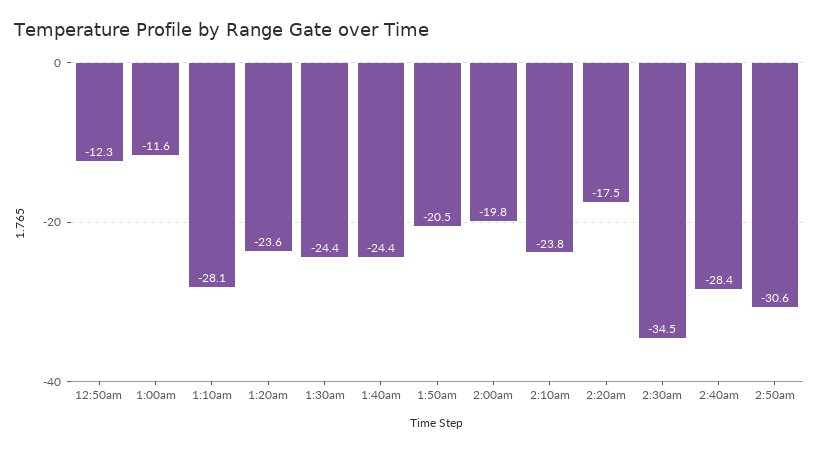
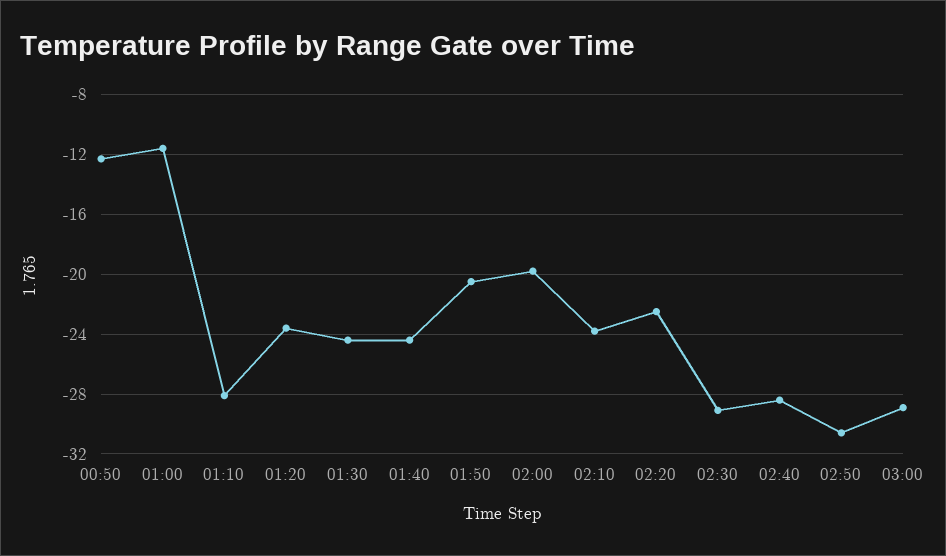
2:20am: -17.5 -> -22.5
2:30am: -34.5 -> -29
03:00: none -> -29

